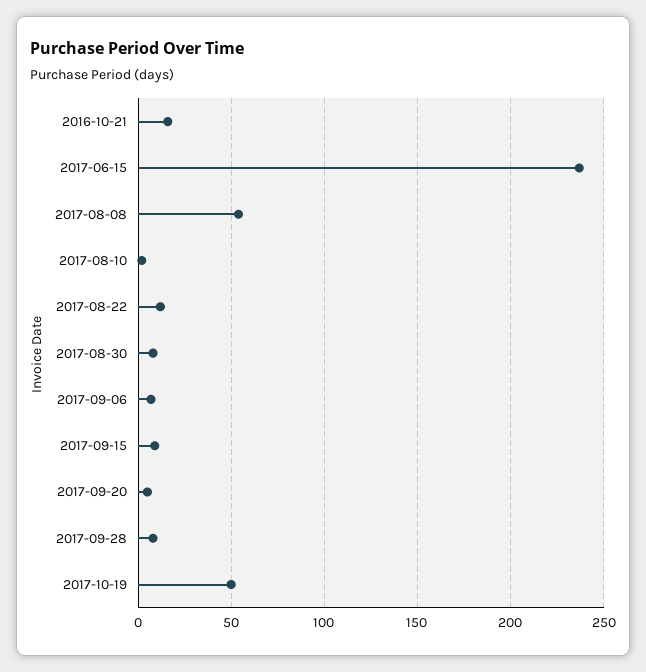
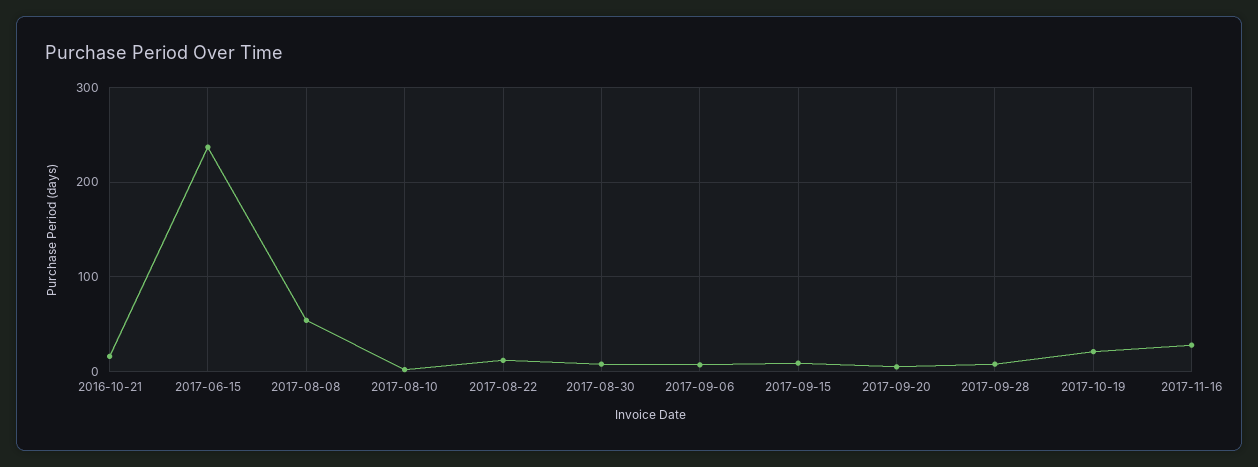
2017-10-19: 50 -> 20
2017-11-16: none -> 30

